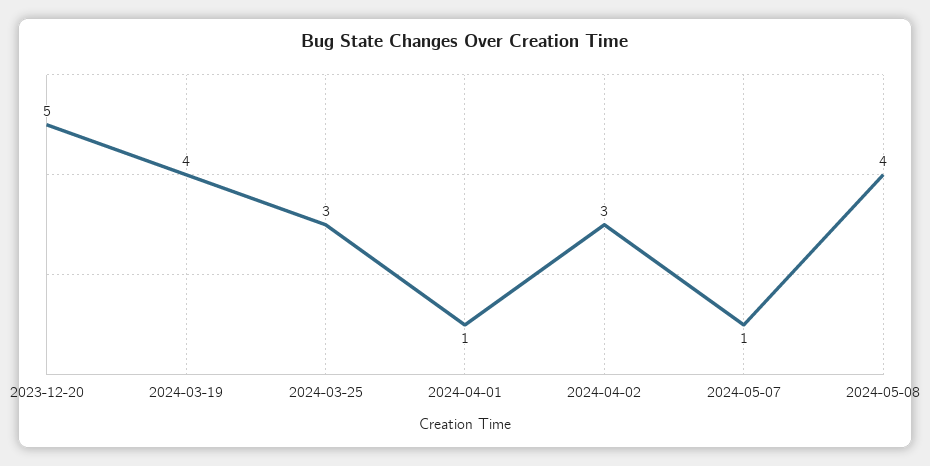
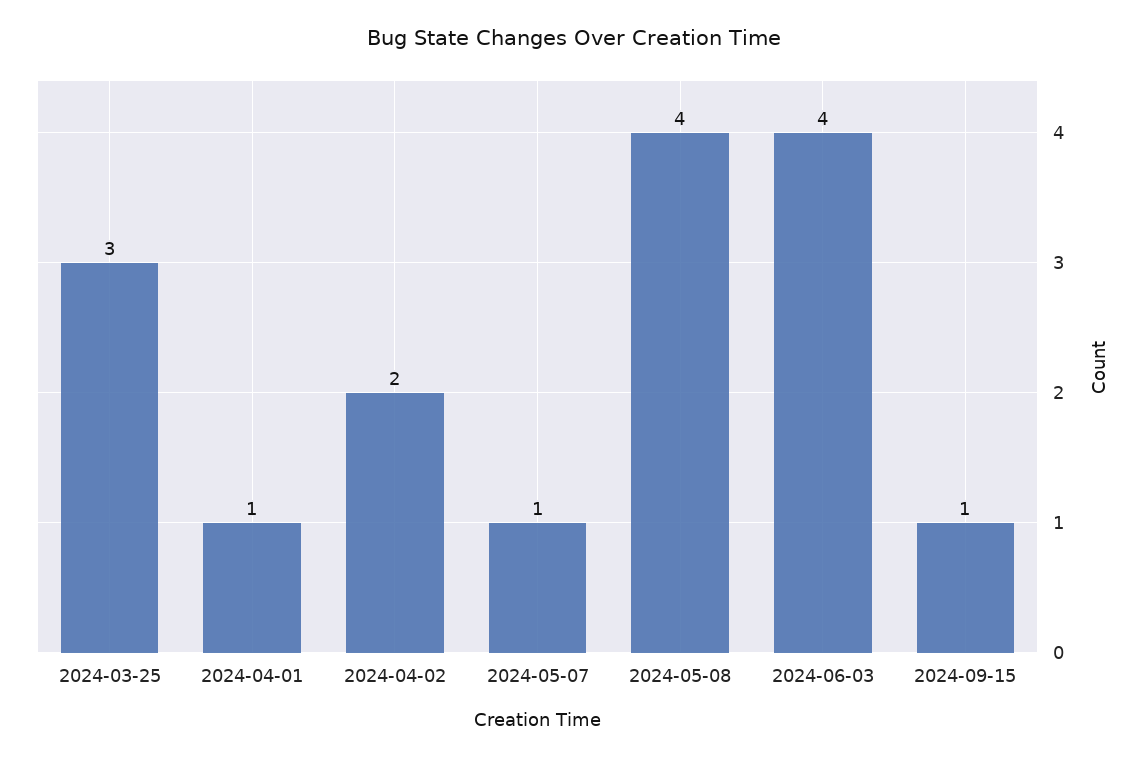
2023-12-20: 5 -> none
2024-03-19: 4 -> none
2024-04-02: 3 -> 2
2024-06-03: none -> 4
2024-09-15: none -> 1

